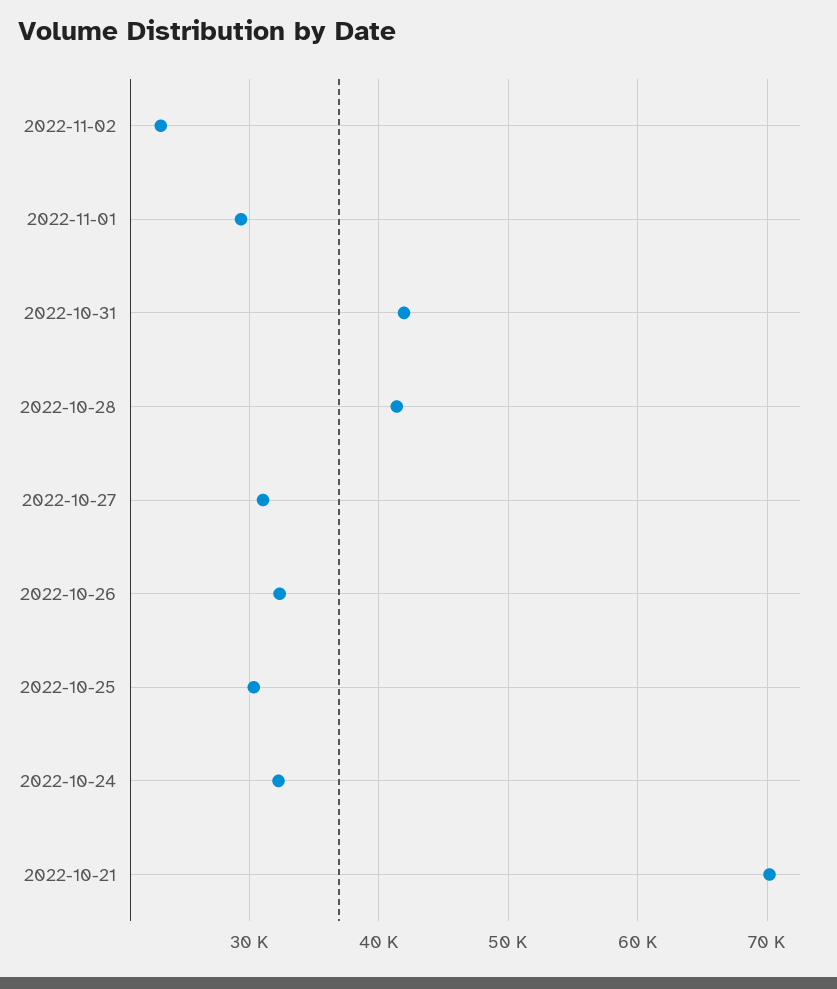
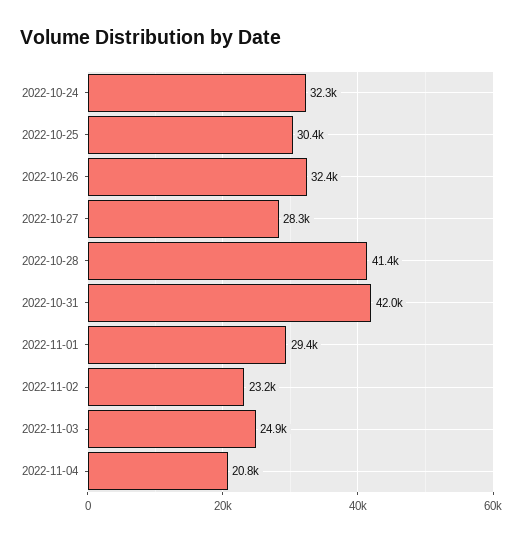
2022-10-27: 31000 -> 28300
2022-10-21: 70000 -> none
2022-11-03: none -> 24900
2022-11-04: none -> 20800

